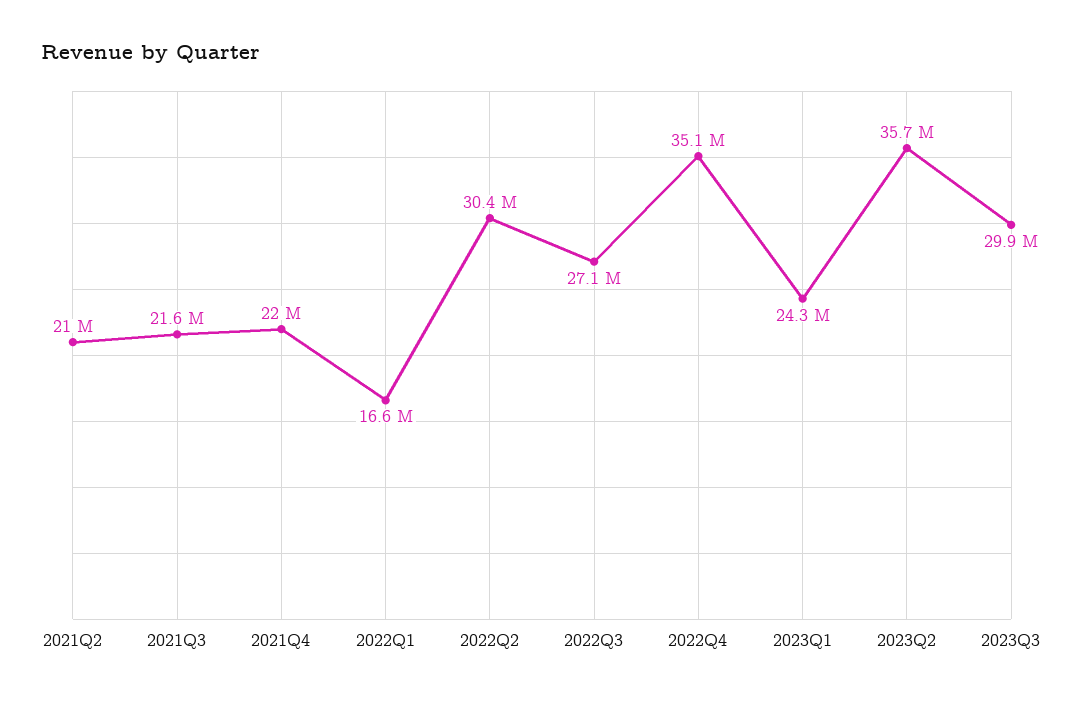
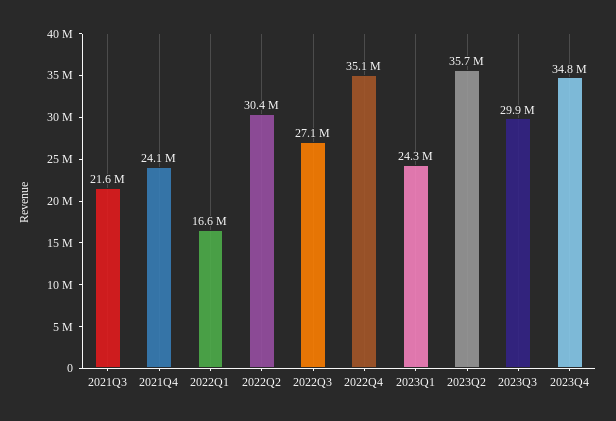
2021Q2: 21000000 -> none
2021Q4: 22000000 -> 24100000
2023Q4: none -> 34800000

